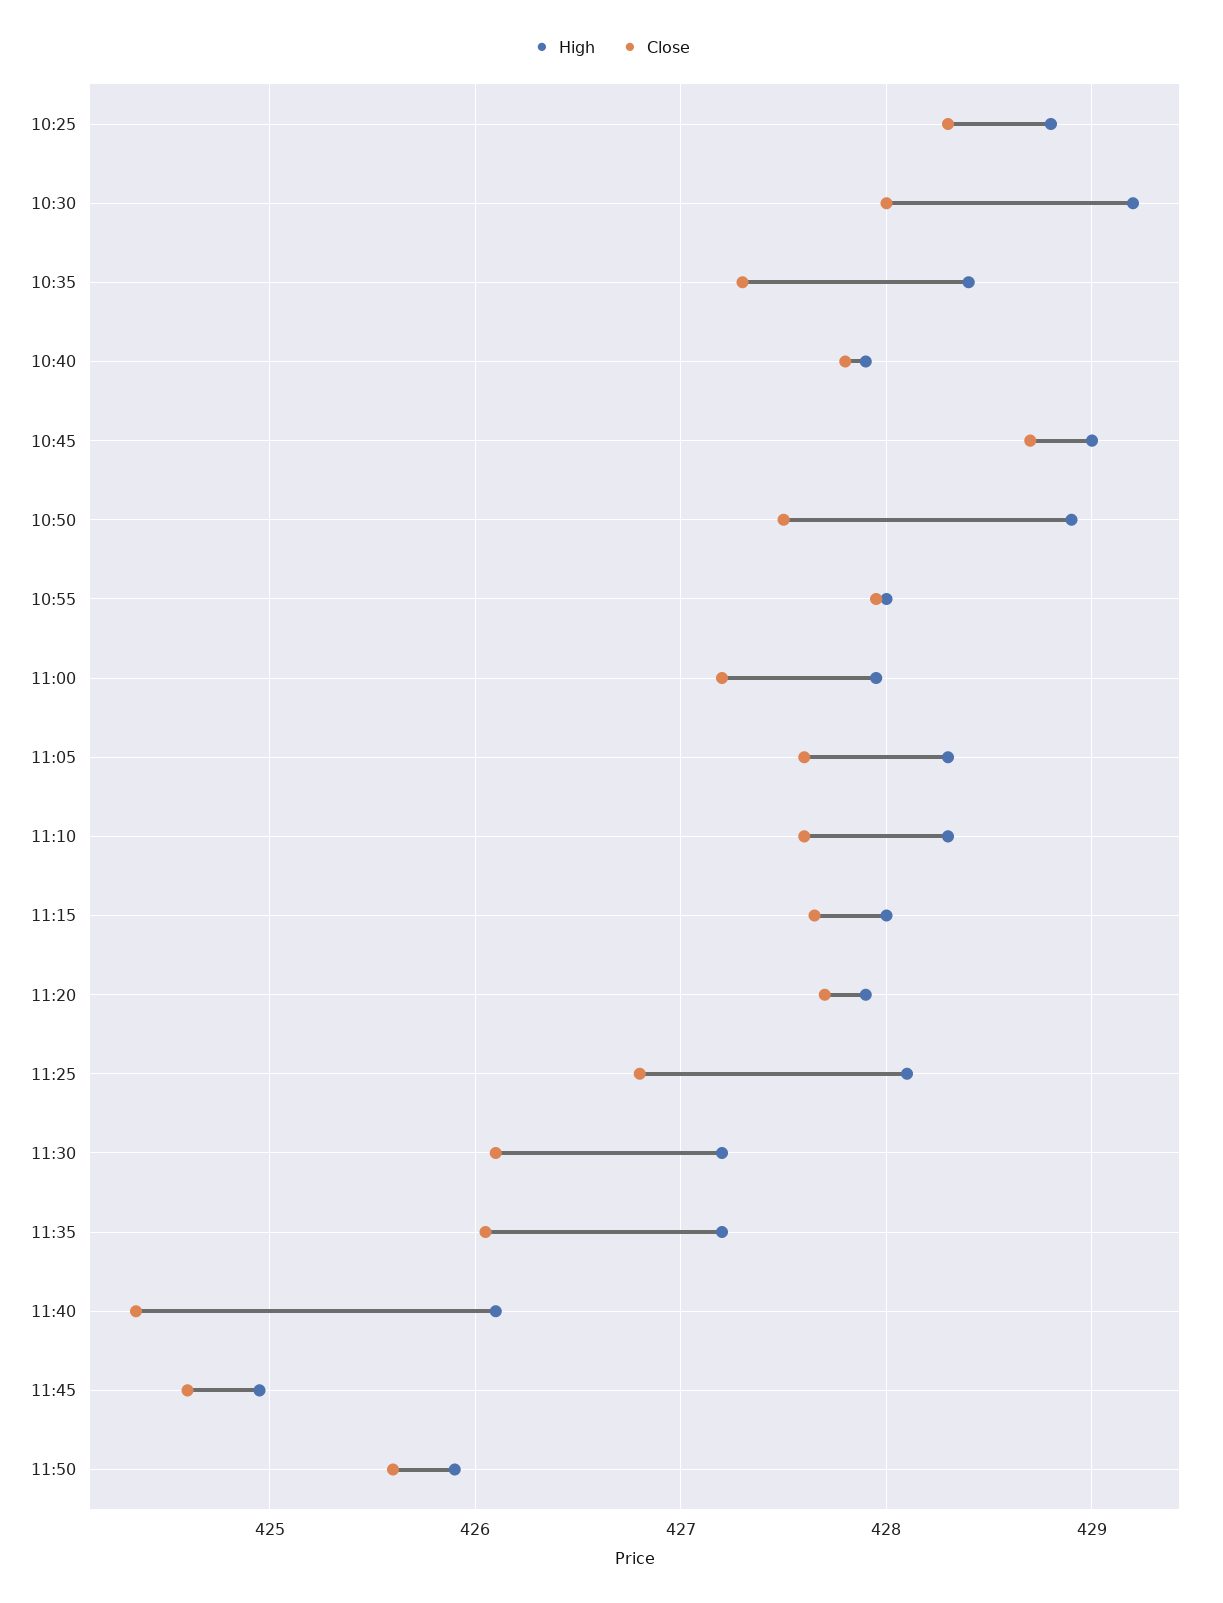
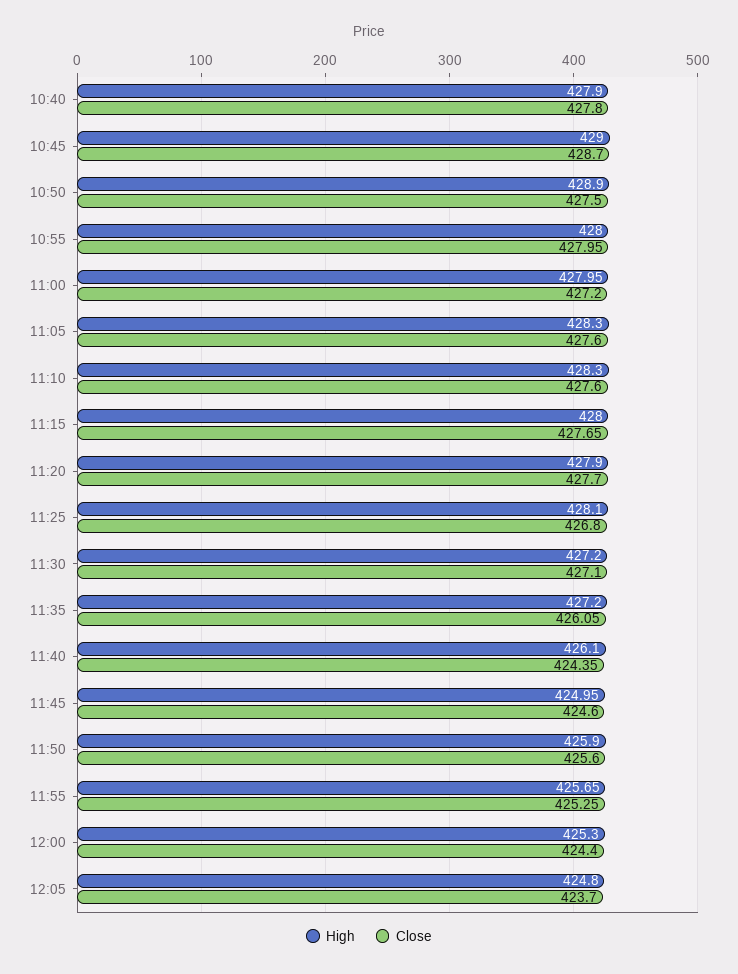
High, 10:25: 428.8 -> none
Close, 10:25: 428.3 -> none
High, 10:30: 429.2 -> none
Close, 10:30: 428 -> none
High, 10:35: 428.4 -> none
Close, 10:35: 427.3 -> none
Close, 11:30: 426.1 -> 427.1
High, 11:55: none -> 425.65
Close, 11:55: none -> 425.25
High, 12:00: none -> 425.3
Close, 12:00: none -> 424.4
High, 12:05: none -> 424.8
Close, 12:05: none -> 423.7

